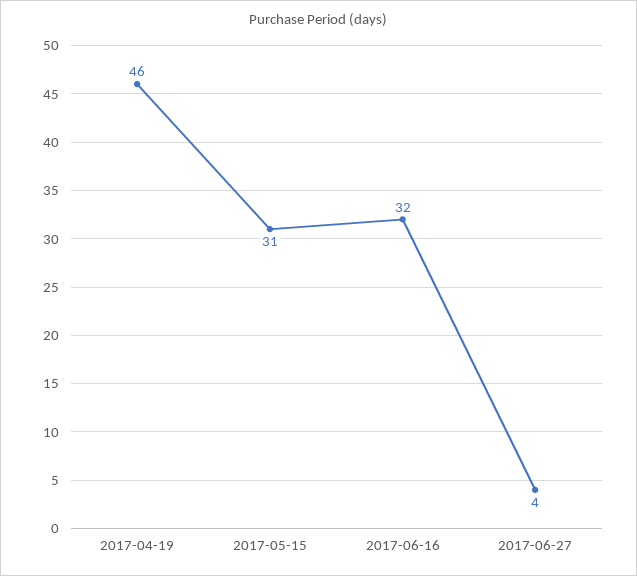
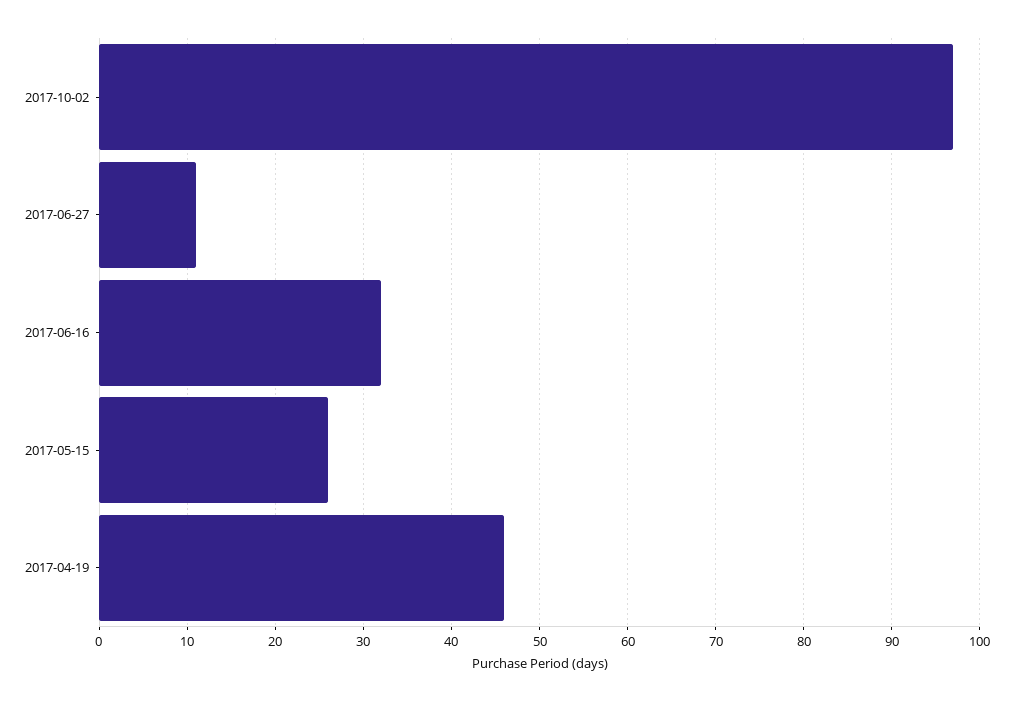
2017-05-15: 31 -> 26
2017-06-27: 4 -> 11
2017-10-02: none -> 97

